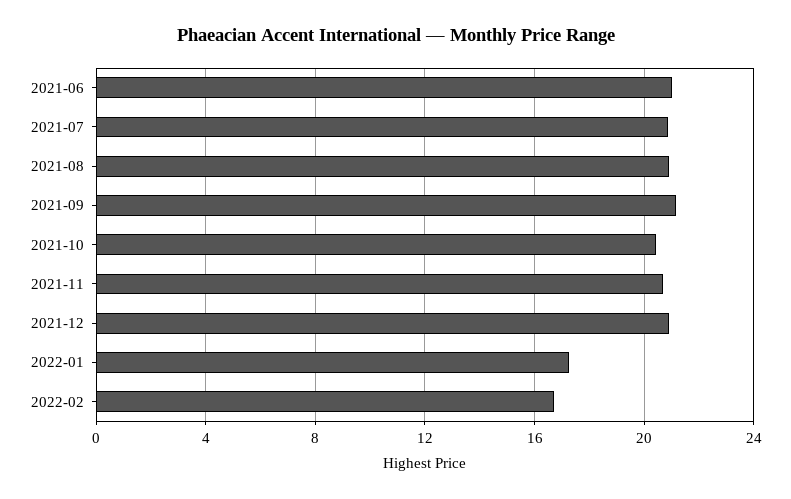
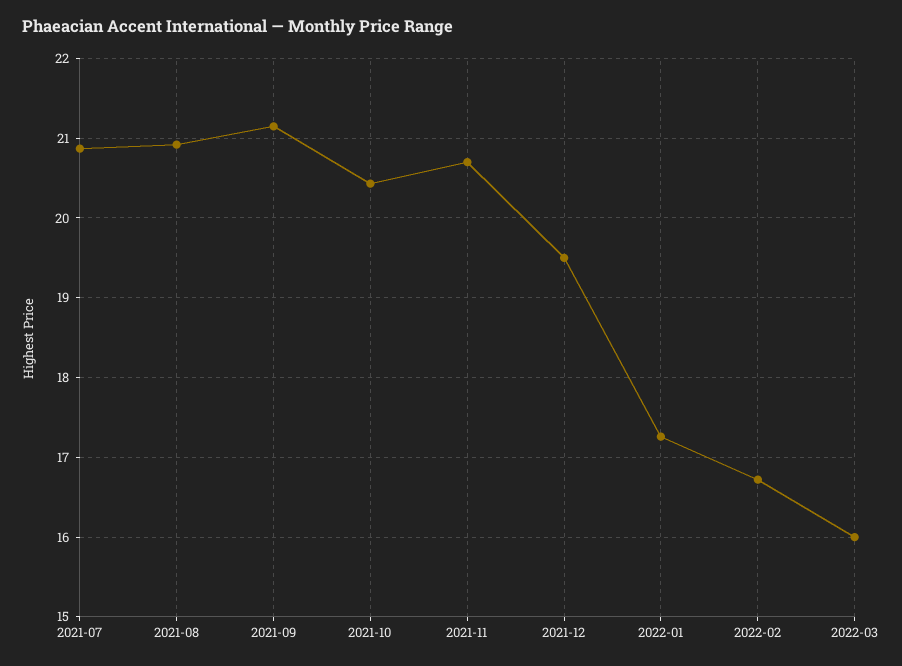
2021-06: 21 -> none
2021-12: 21 -> 19.5
2022-03: none -> 16

